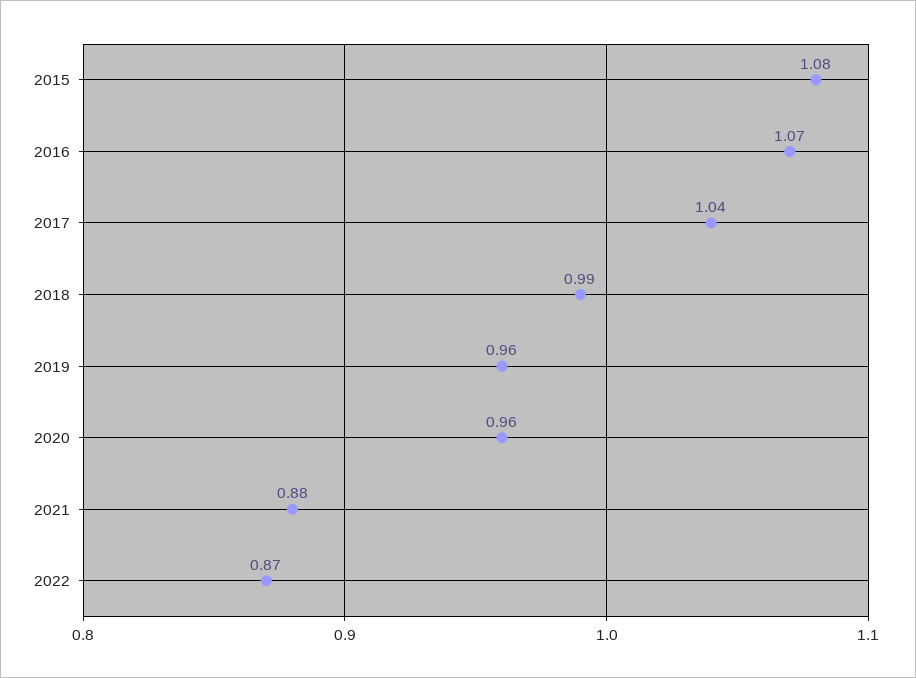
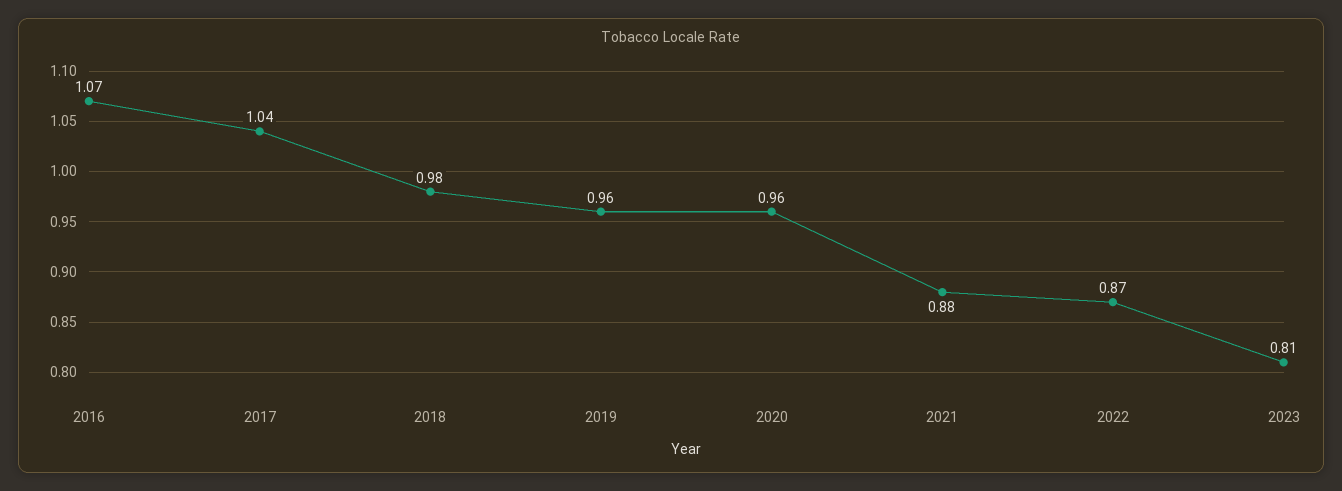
2015: 1.08 -> none
2018: 0.99 -> 0.98
2023: none -> 0.81

